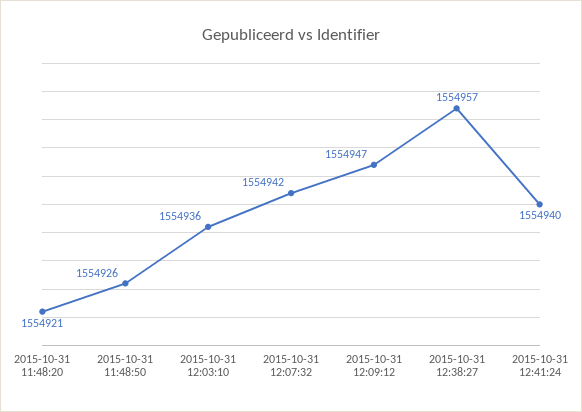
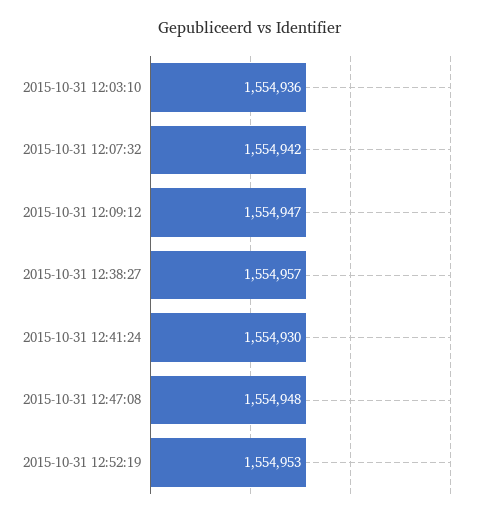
2015-10-31 11:48:20: 1554921 -> none
2015-10-31 11:48:50: 1554926 -> none
2015-10-31 12:41:24: 1554940 -> 1554930
2015-10-31 12:47:08: none -> 1554948
2015-10-31 12:52:19: none -> 1554953

